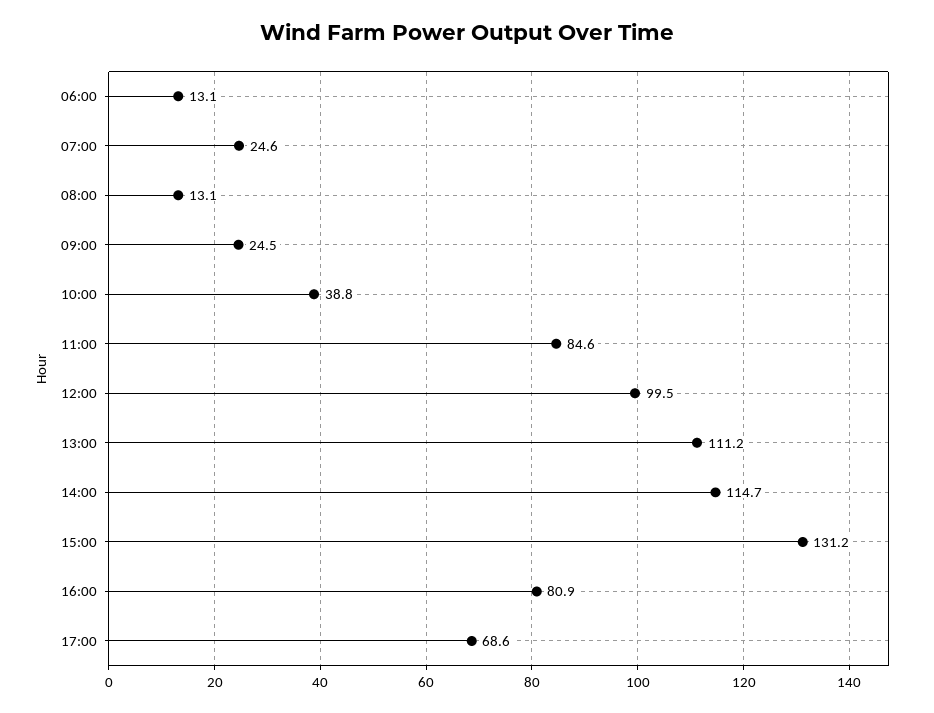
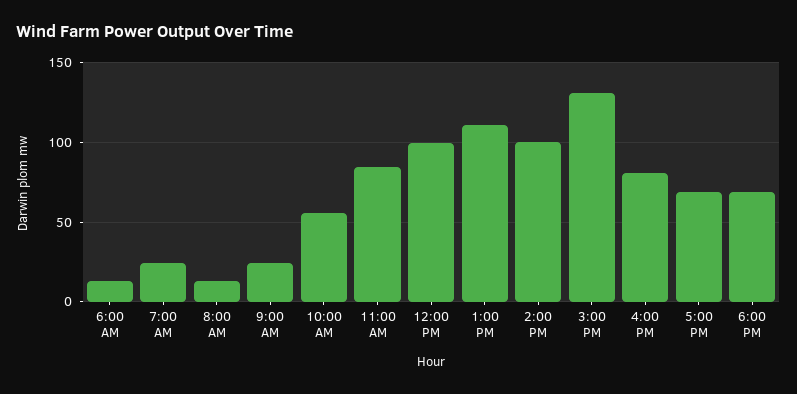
10:00: 38.8 -> 55
14:00: 114.7 -> 100
6:00 PM: none -> 70

